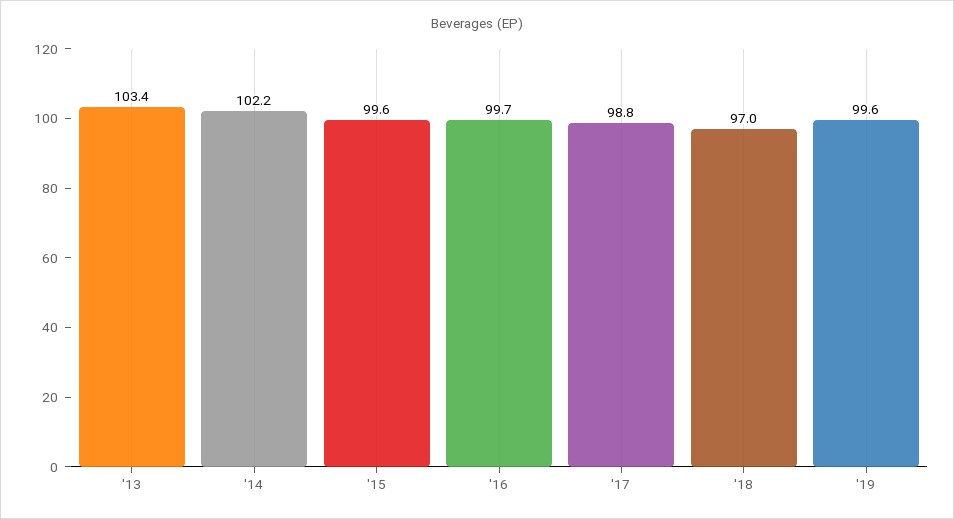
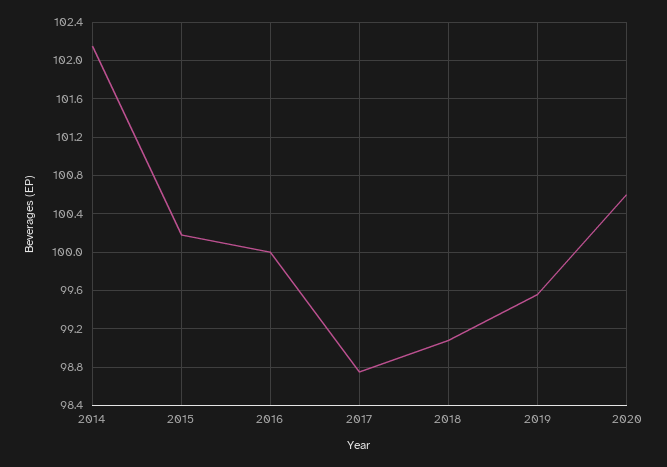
'13: 103.4 -> none
'15: 99.6 -> 100.2
'16: 99.7 -> 100
'18: 97 -> 99.1
2020: none -> 100.6

